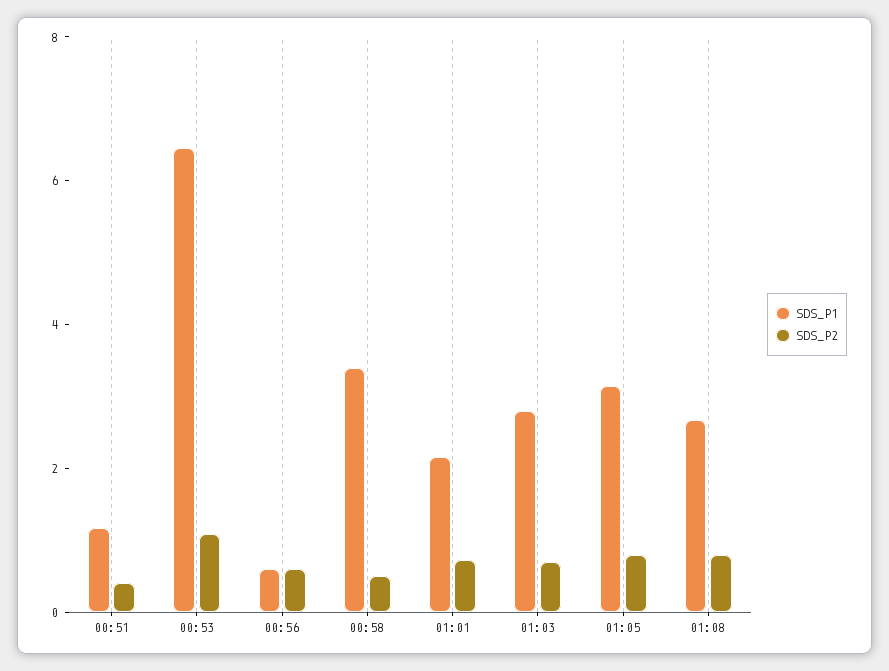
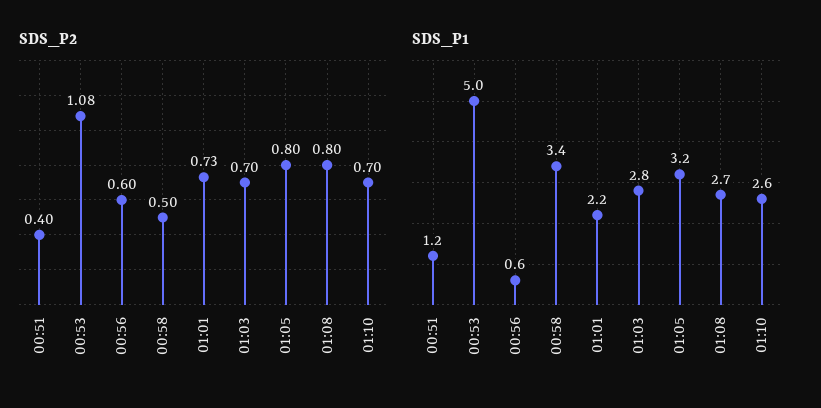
SDS_P1, 00:53: 6.5 -> 5
SDS_P2, 01:10: none -> 0.7
SDS_P1, 01:10: none -> 2.6

